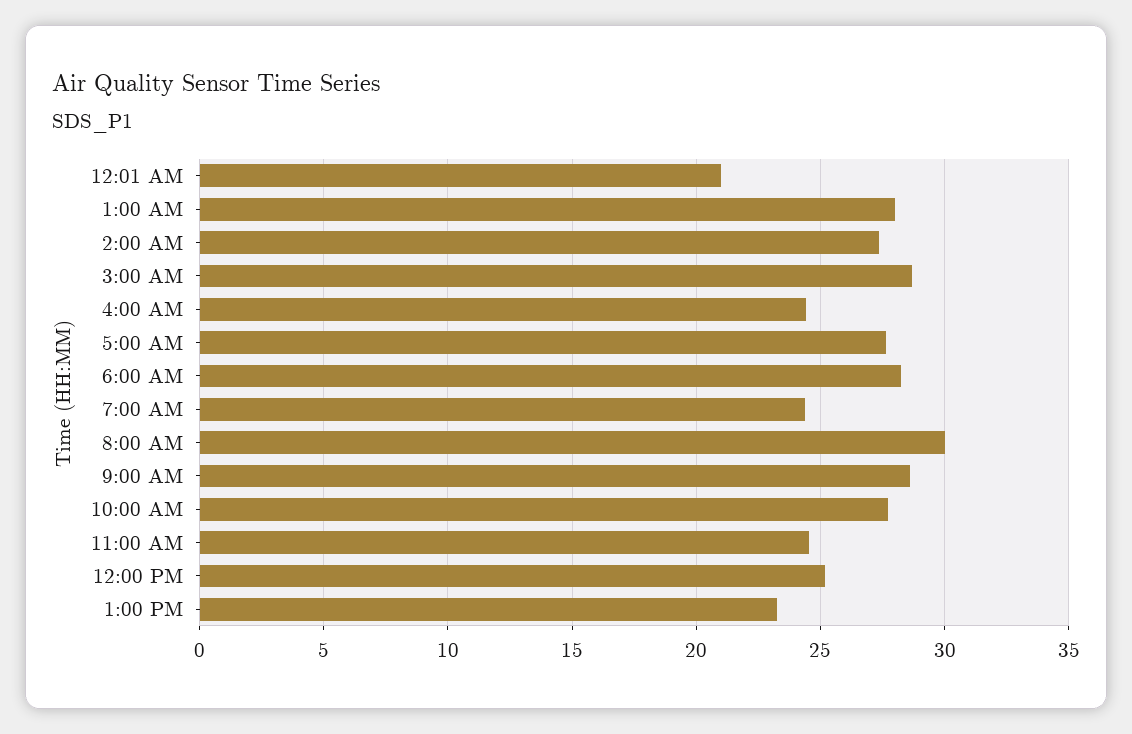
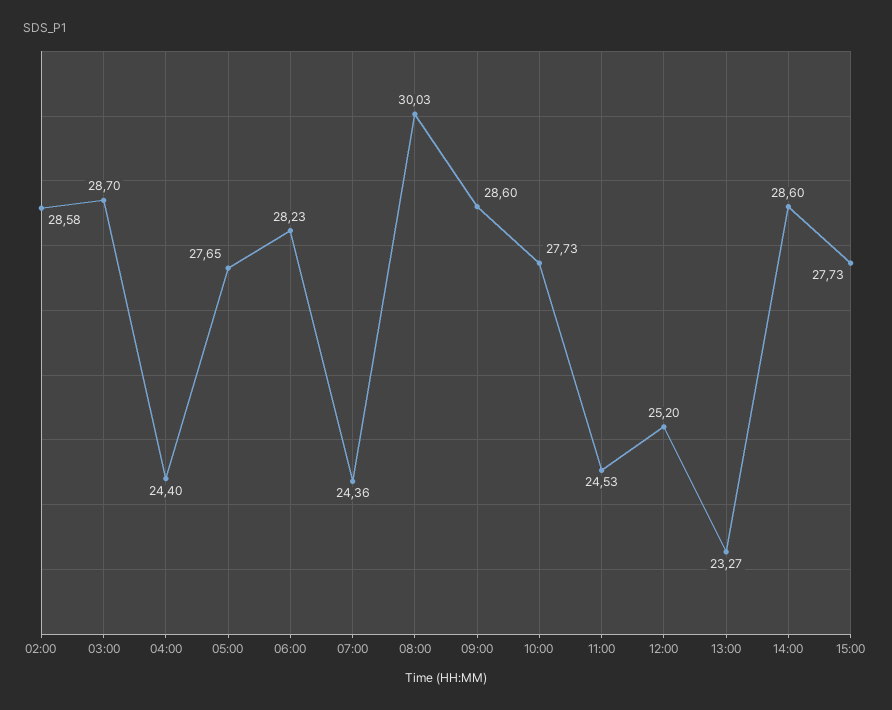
12:01 AM: 21 -> none
1:00 AM: 28 -> none
2:00 AM: 27.5 -> 28.58
14:00: none -> 28.6
15:00: none -> 27.73

